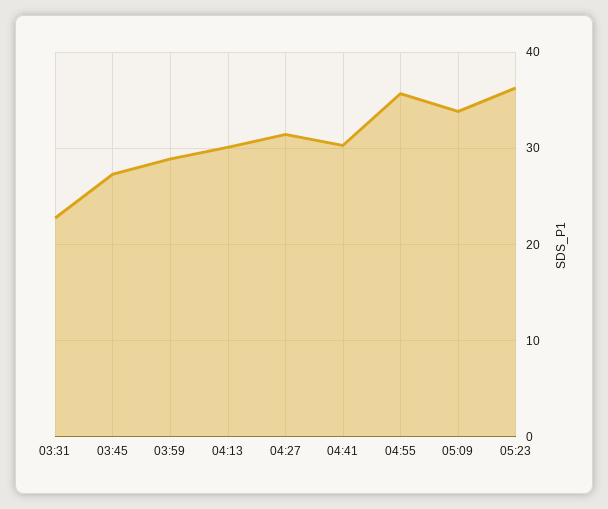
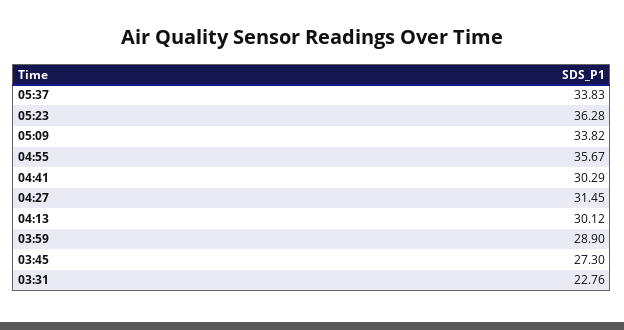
05:37: none -> 33.83

